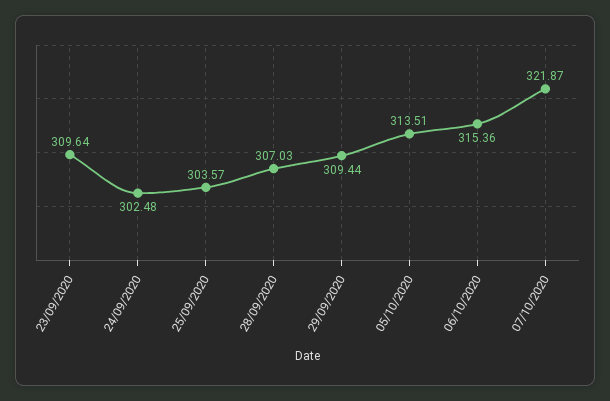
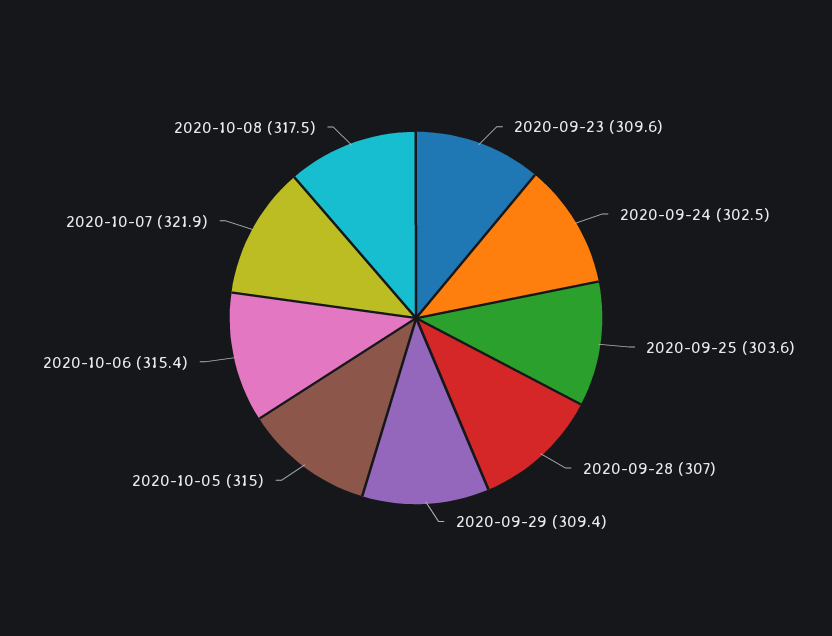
05/10/2020: 313.51 -> 315
2020-10-08: none -> 317.5

